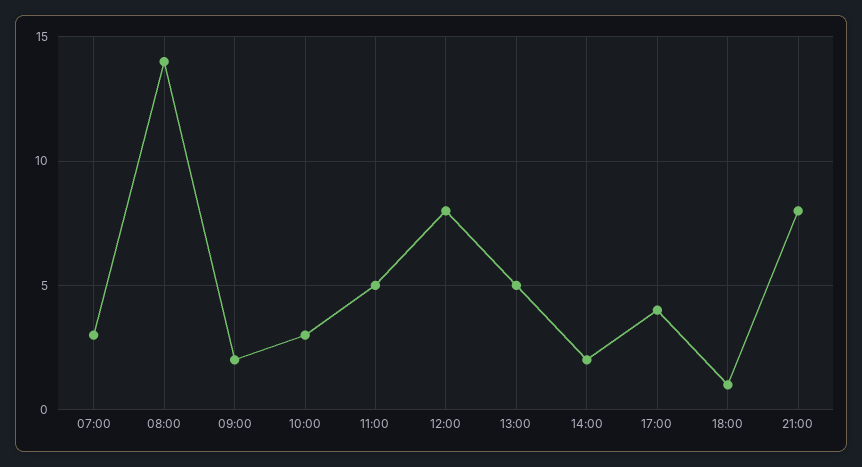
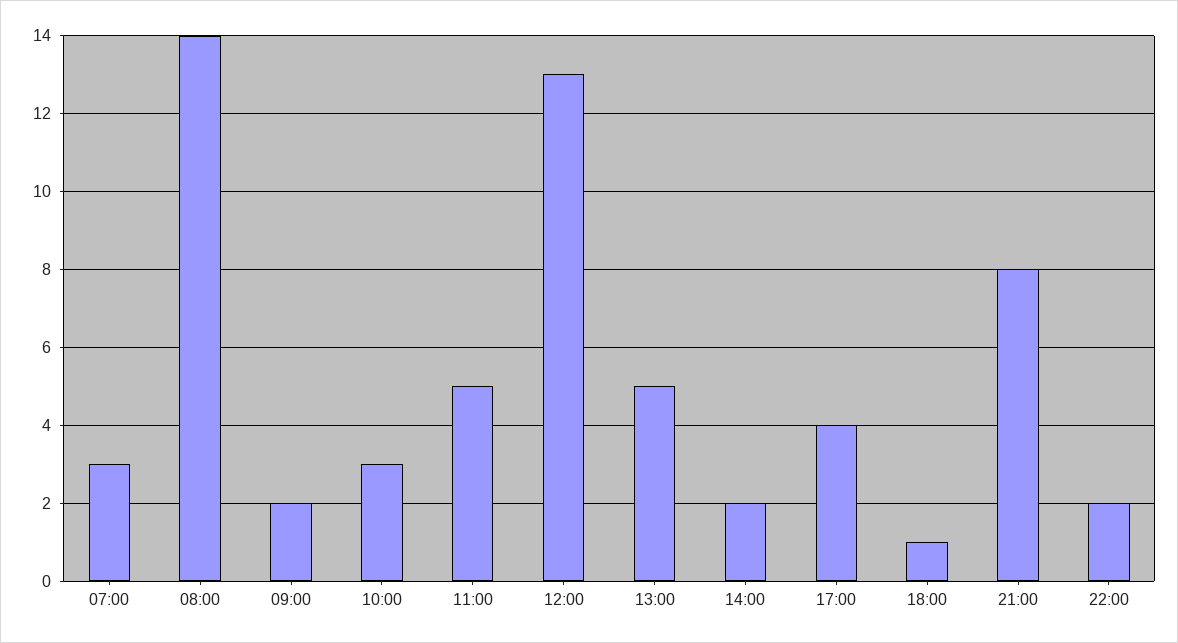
12:00: 8 -> 13
22:00: none -> 2

